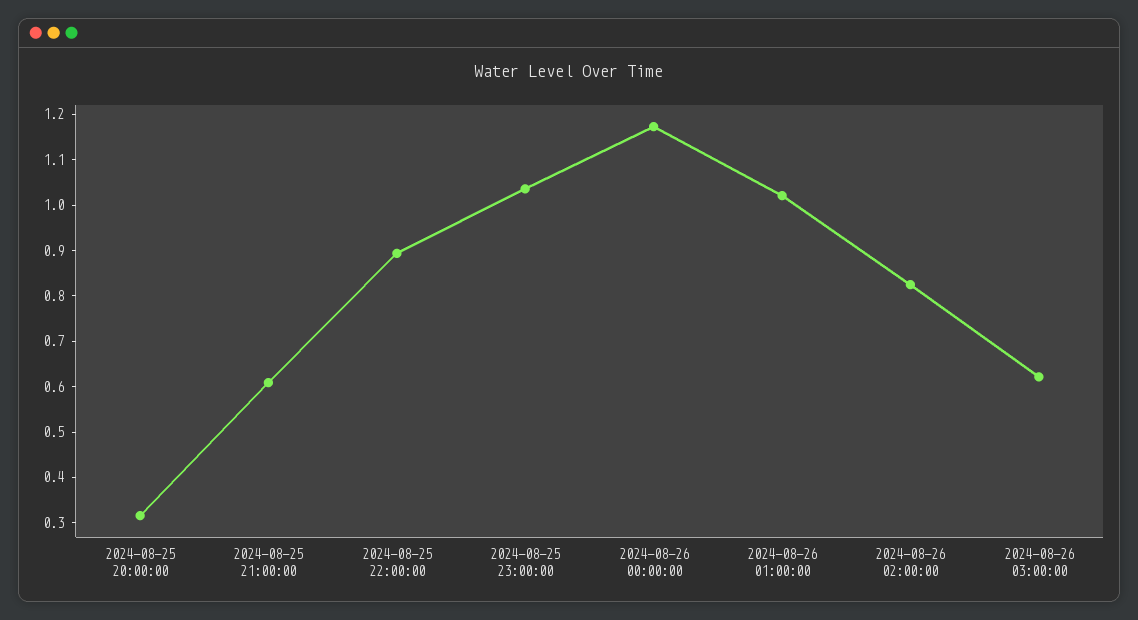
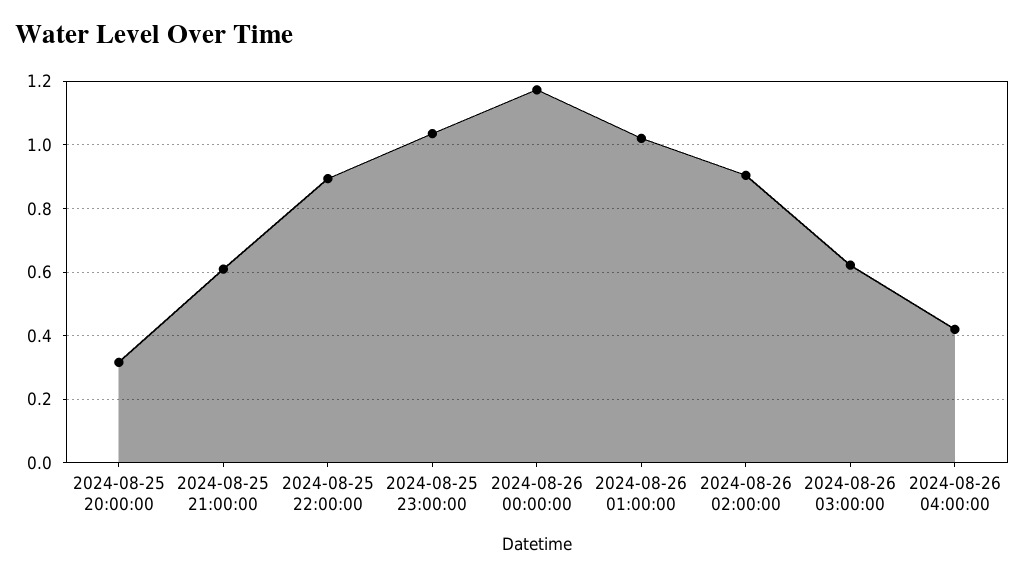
2024-08-26 02:00:00: 0.82 -> 0.9
2024-08-26 04:00:00: none -> 0.42

